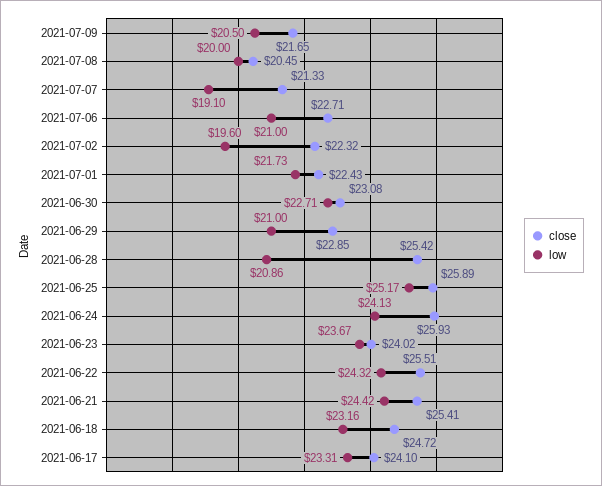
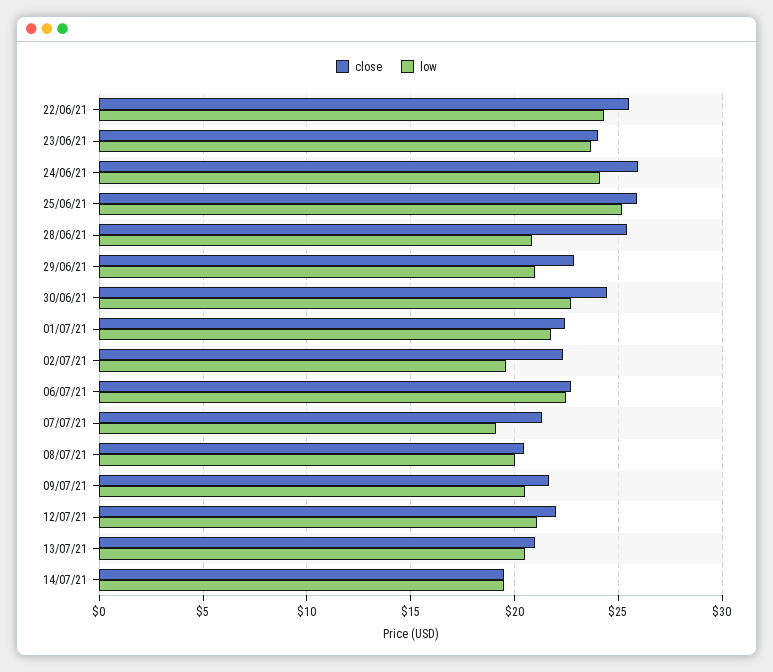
low, 2021-07-06: 21 -> 22.5
close, 2021-06-30: 23.08 -> 24.5
close, 2021-06-21: 25.41 -> none
low, 2021-06-21: 24.42 -> none
close, 2021-06-18: 24.72 -> none
low, 2021-06-18: 23.16 -> none
close, 2021-06-17: 24.1 -> none
low, 2021-06-17: 23.31 -> none
close, 12/07/21: none -> 22
low, 12/07/21: none -> 21
close, 13/07/21: none -> 21
low, 13/07/21: none -> 20.5
close, 14/07/21: none -> 19.5
low, 14/07/21: none -> 19.5

